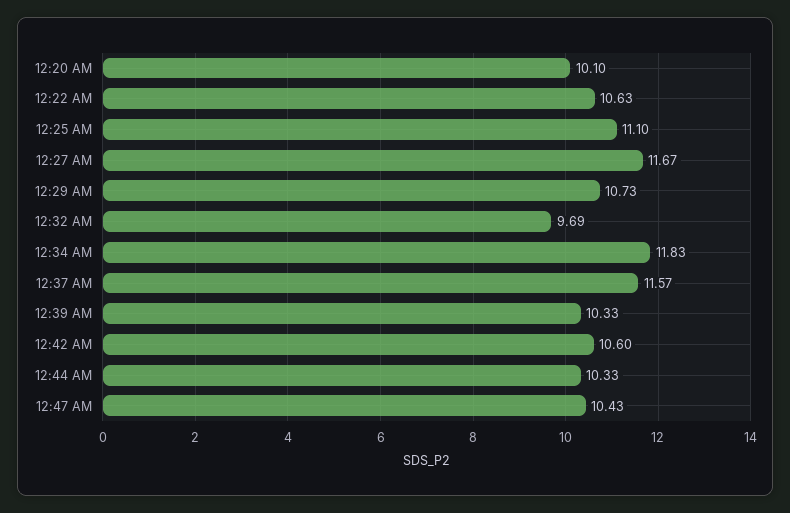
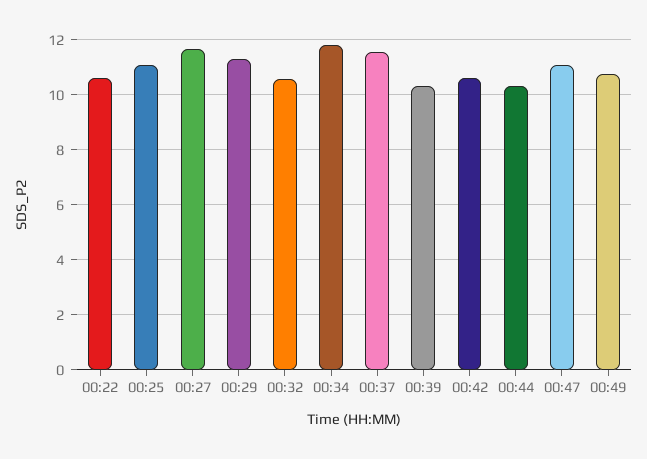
12:20 AM: 10.1 -> none
12:29 AM: 10.73 -> 11.25
12:32 AM: 9.69 -> 10.5
12:47 AM: 10.43 -> 11
00:49: none -> 10.75

